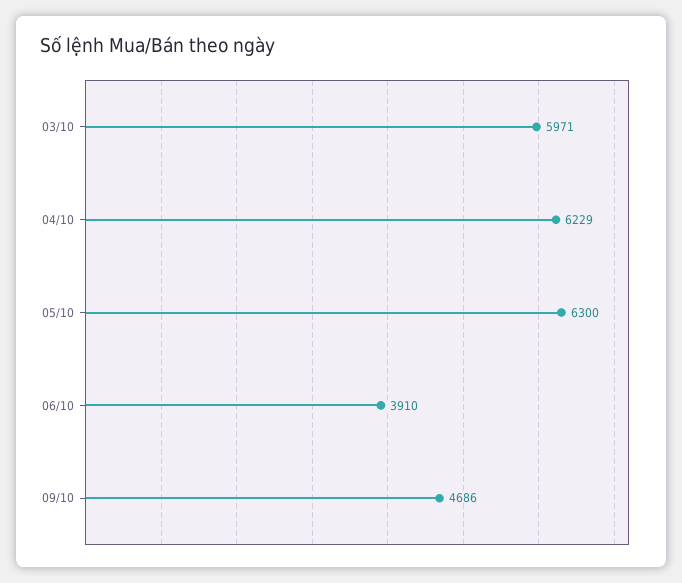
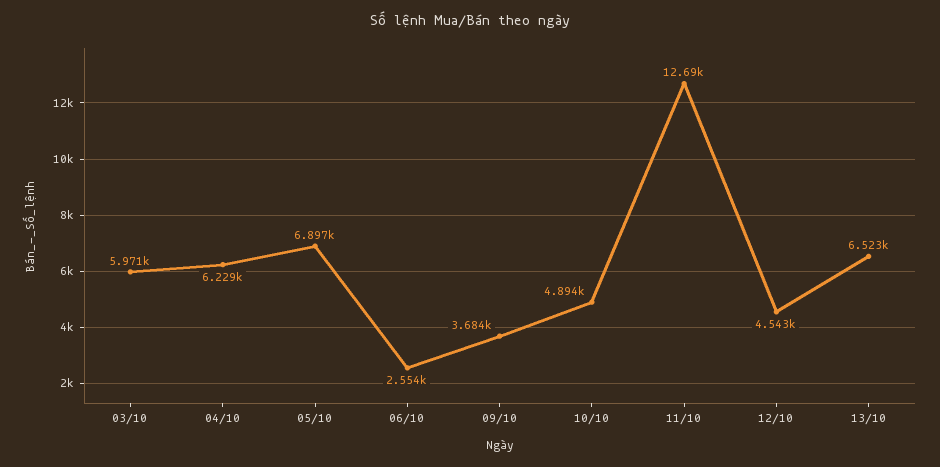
05/10: 6300 -> 6897
06/10: 3910 -> 2554
09/10: 4686 -> 3684
10/10: none -> 4894
11/10: none -> 12690
12/10: none -> 4543
13/10: none -> 6523

